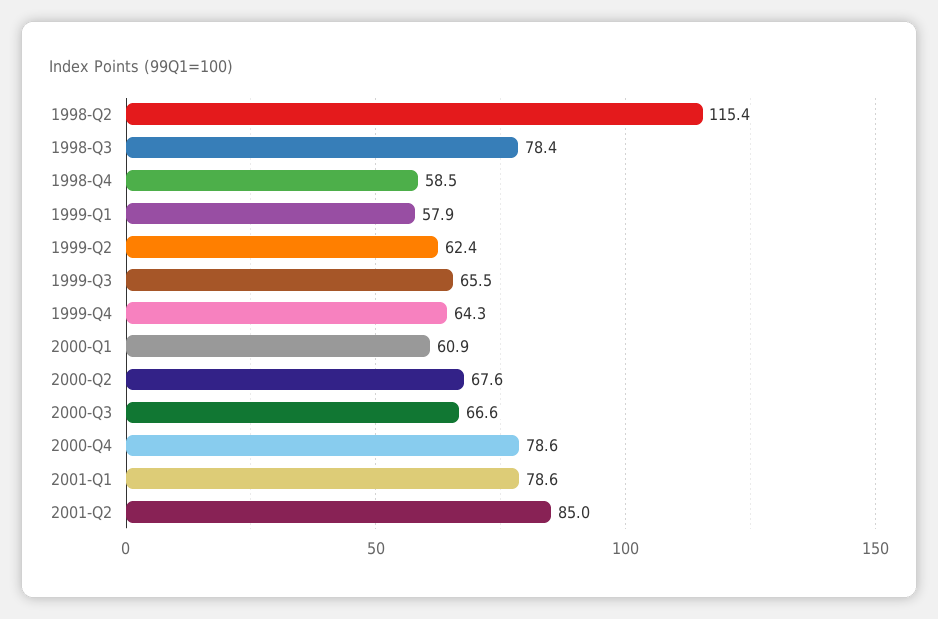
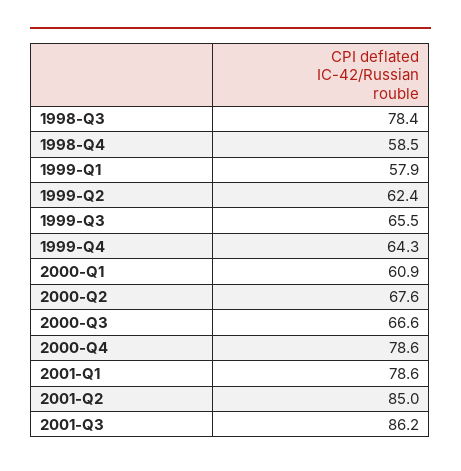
1998-Q2: 115.4 -> none
2001-Q3: none -> 86.2

